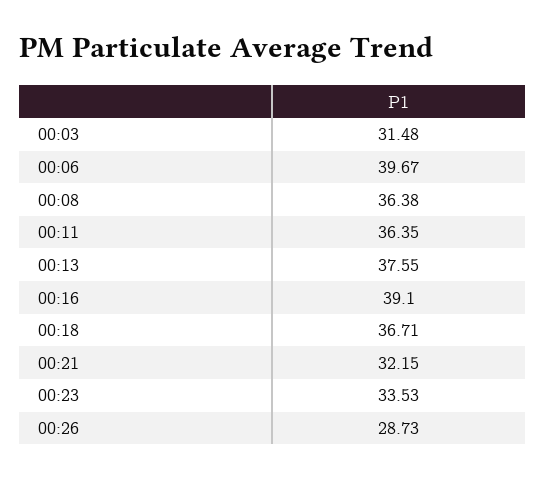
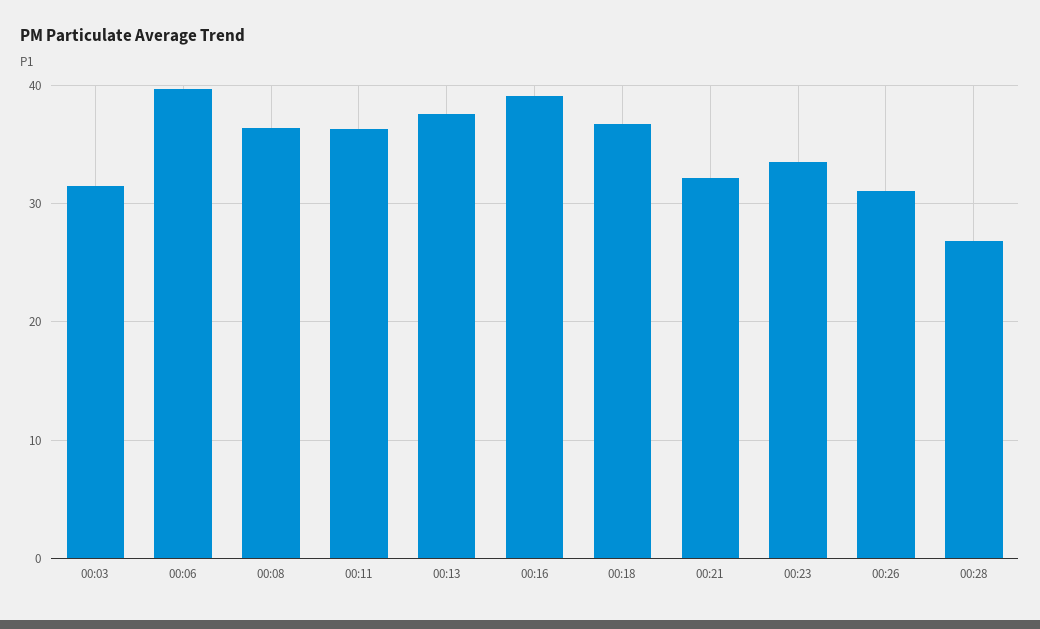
00:26: 28.73 -> 31
00:28: none -> 27

